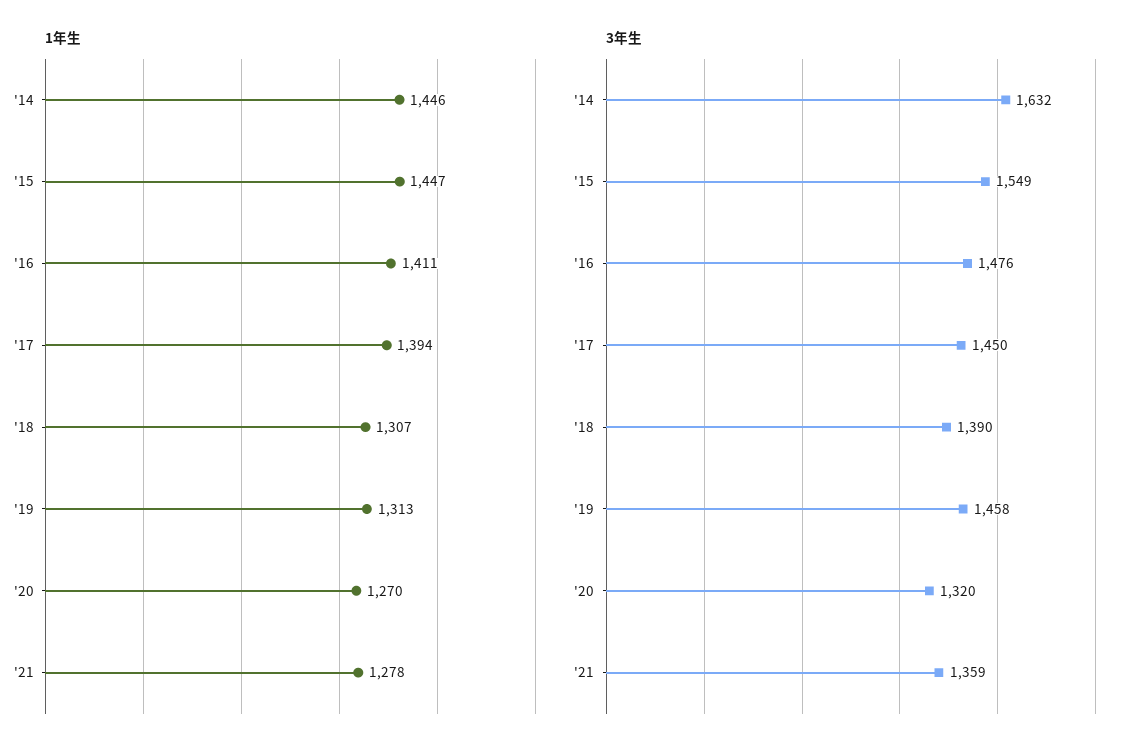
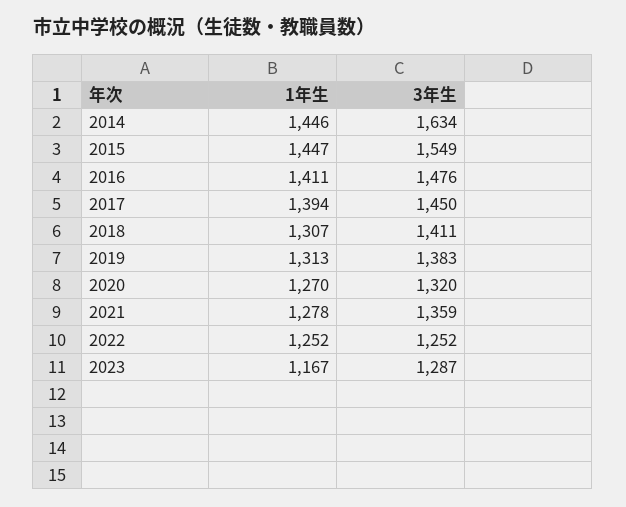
3年生, '14: 1632 -> 1634
3年生, '18: 1390 -> 1411
3年生, '19: 1458 -> 1383
1年生, 2022: none -> 1252
3年生, 2022: none -> 1252
1年生, 2023: none -> 1167
3年生, 2023: none -> 1287

